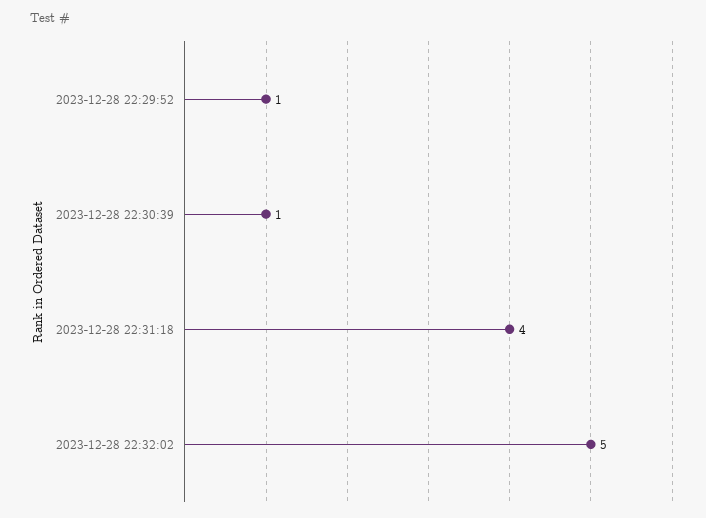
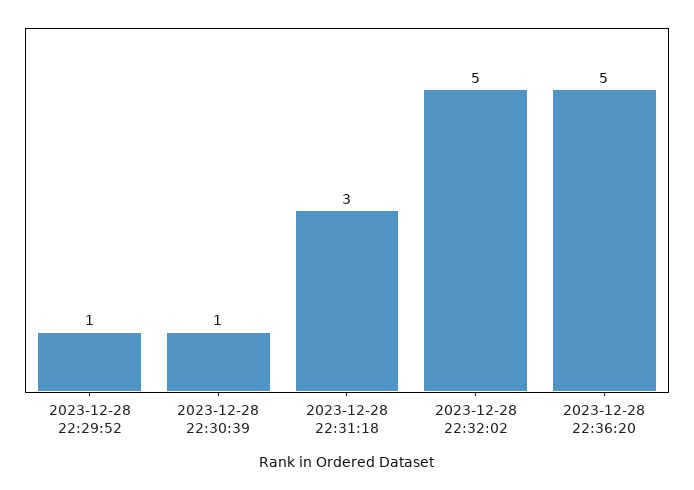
2023-12-28 22:31:18: 4 -> 3
2023-12-28 22:36:20: none -> 5

